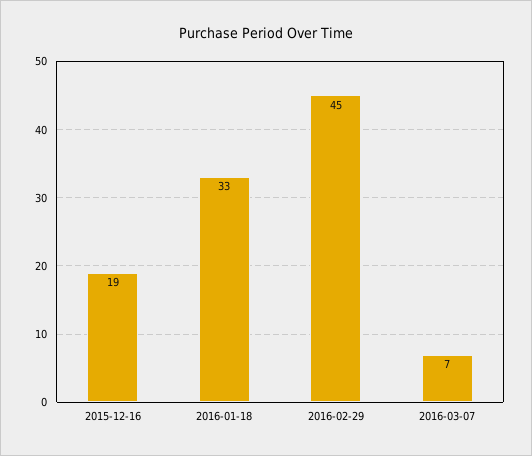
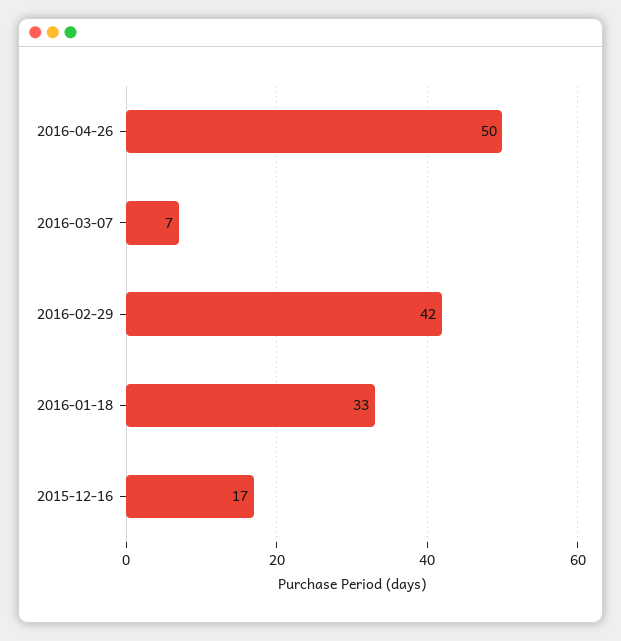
2015-12-16: 19 -> 17
2016-02-29: 45 -> 42
2016-04-26: none -> 50

